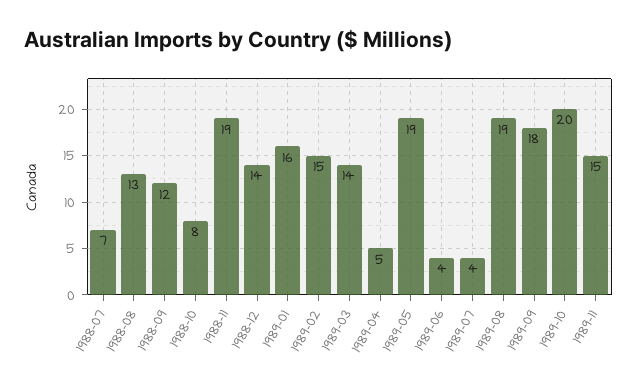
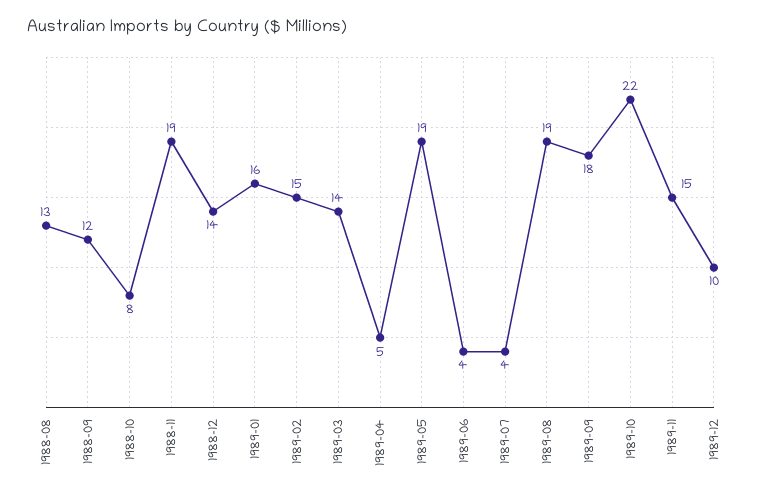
1988-07: 7 -> none
1989-10: 20 -> 22
1989-12: none -> 10

